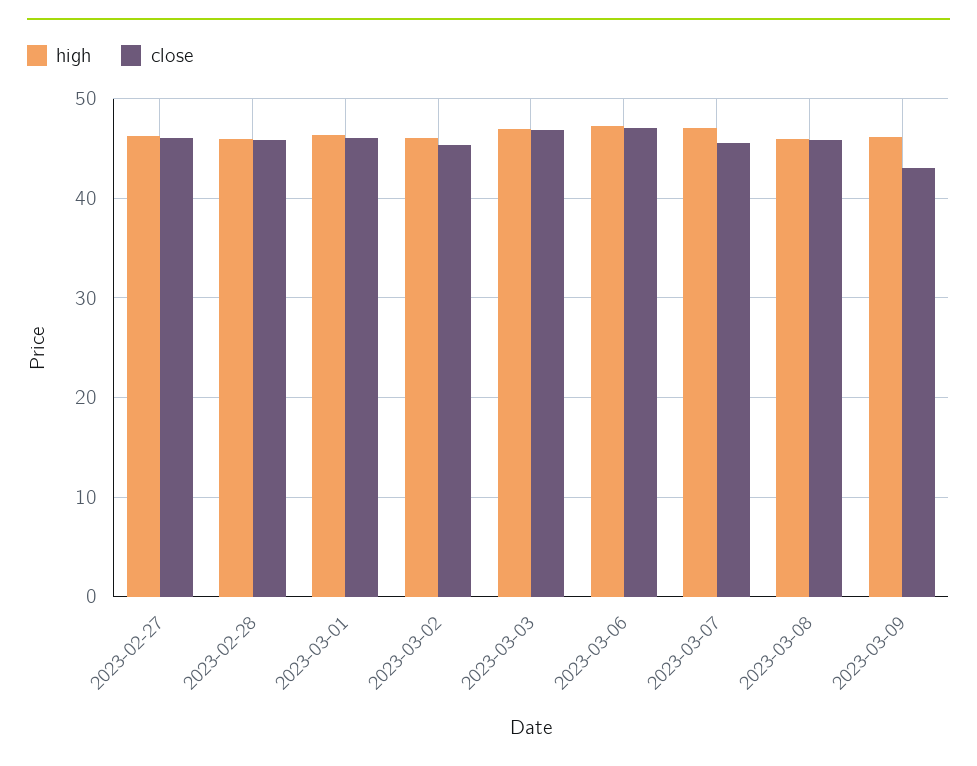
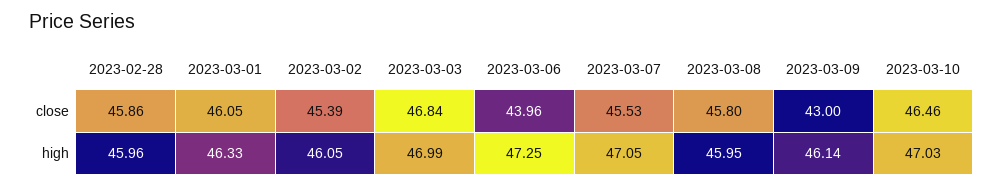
high, 2023-02-27: 46 -> none
close, 2023-02-27: 46 -> none
close, 2023-03-06: 47 -> 43.96
close, 2023-03-10: none -> 46.46
high, 2023-03-10: none -> 47.03

